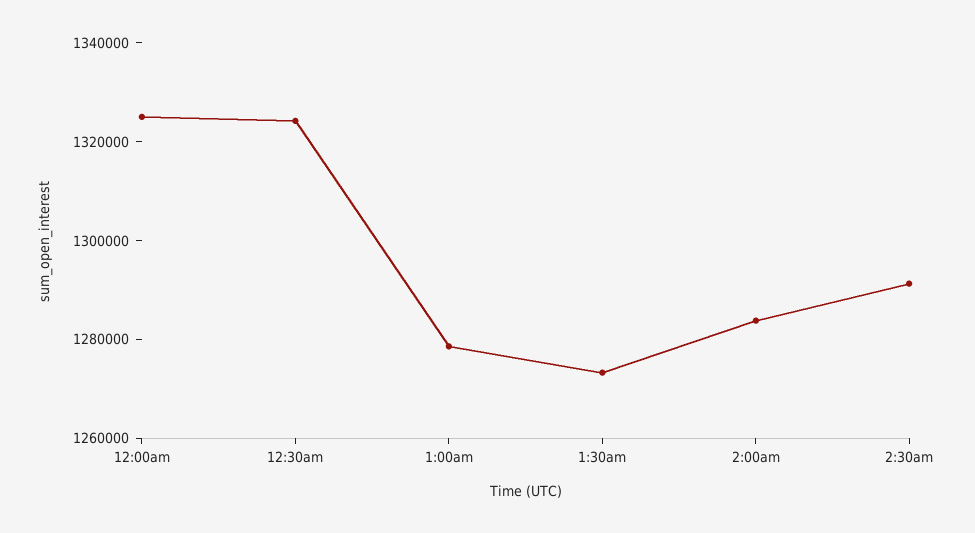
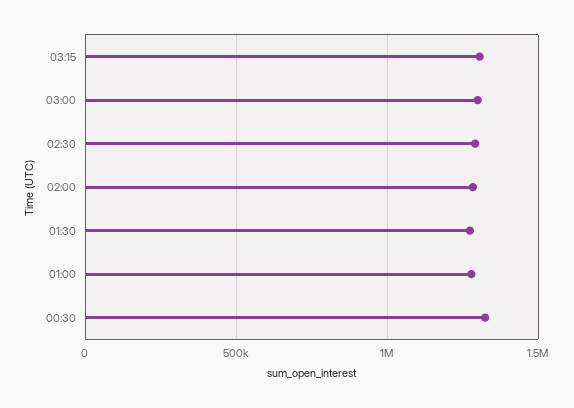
12:00am: 1325000 -> none
03:15: none -> 1300000
03:00: none -> 1300000

